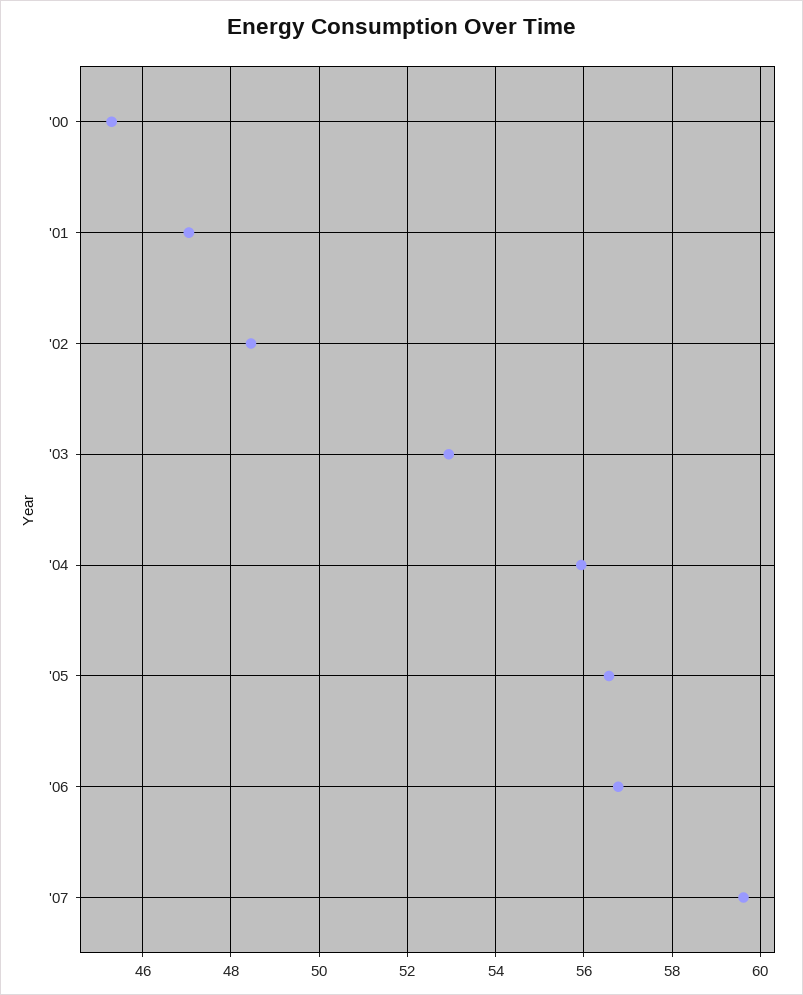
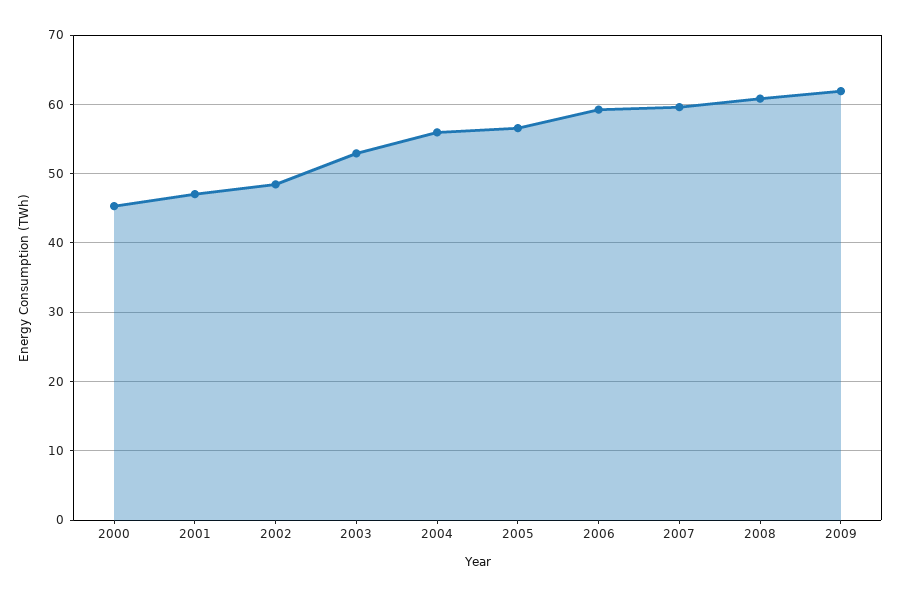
'06: 56.8 -> 59
2008: none -> 61
2009: none -> 62

